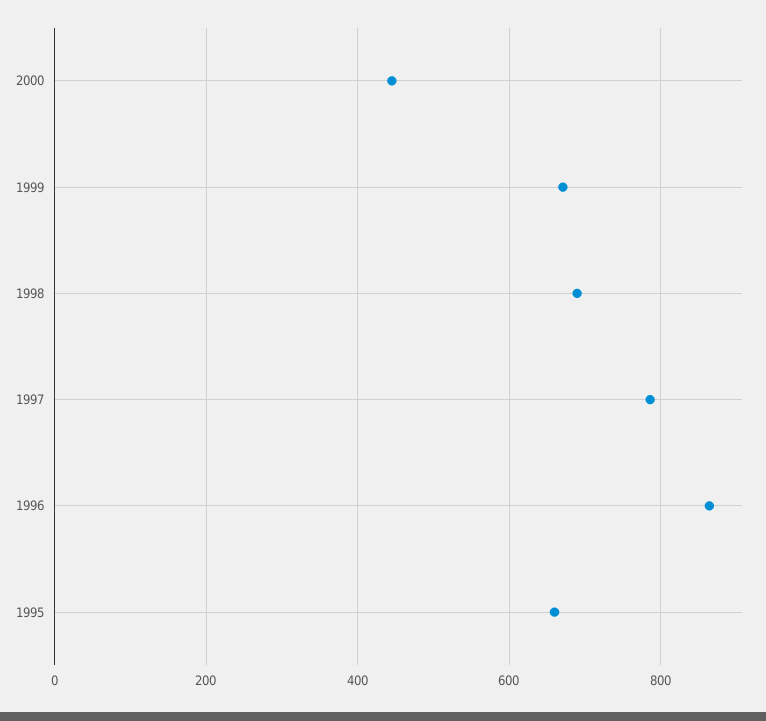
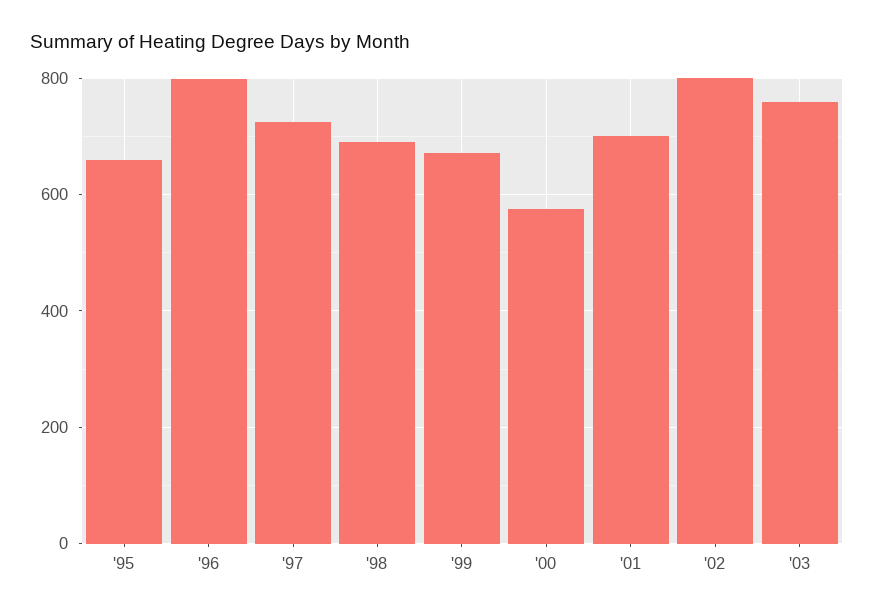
2000: 440 -> 580
1997: 780 -> 720
1996: 860 -> 800
'01: none -> 700
'02: none -> 800
'03: none -> 760

